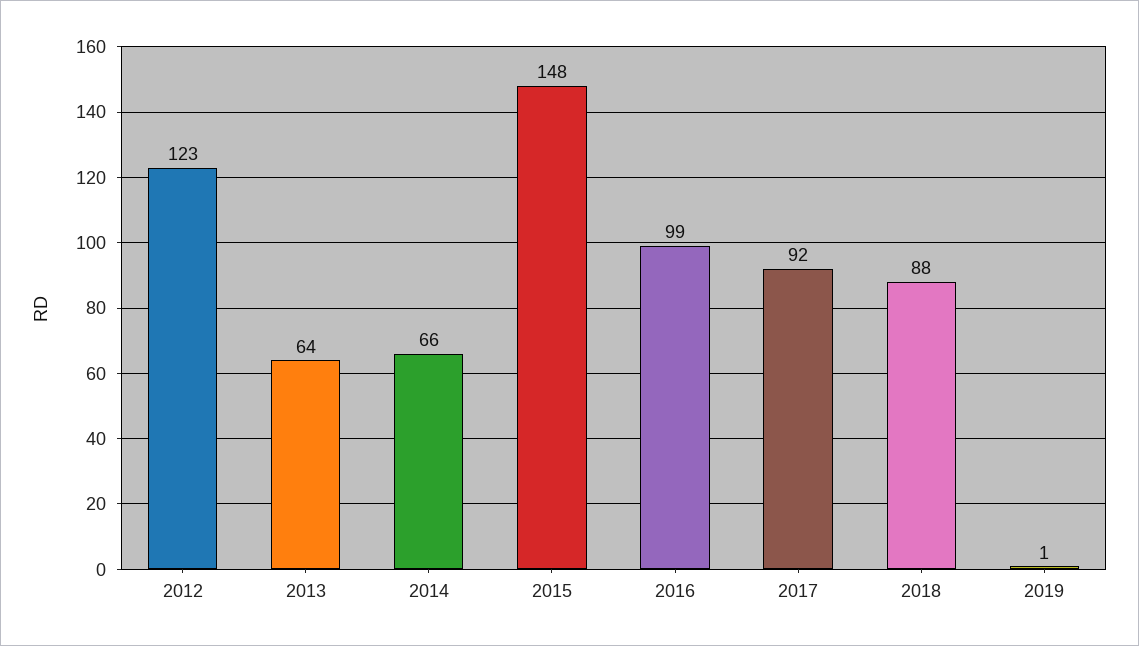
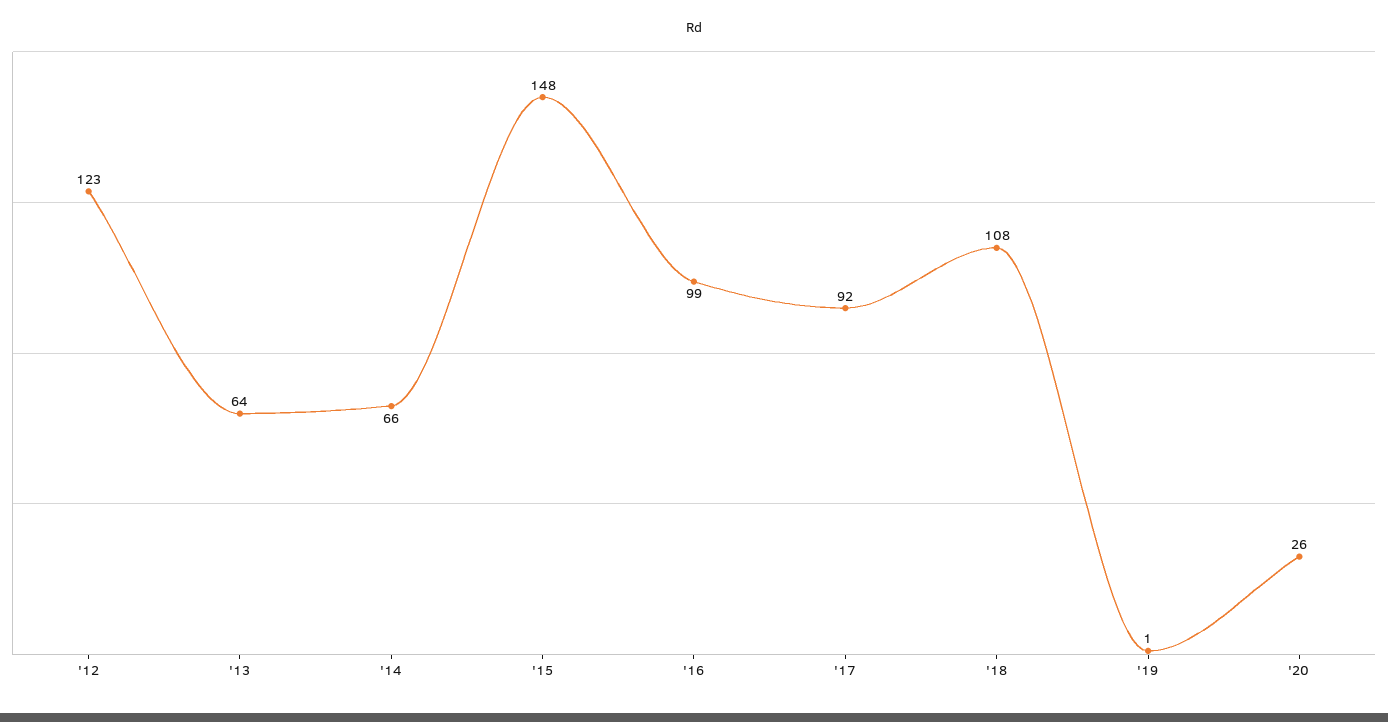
2018: 88 -> 108
'20: none -> 26

